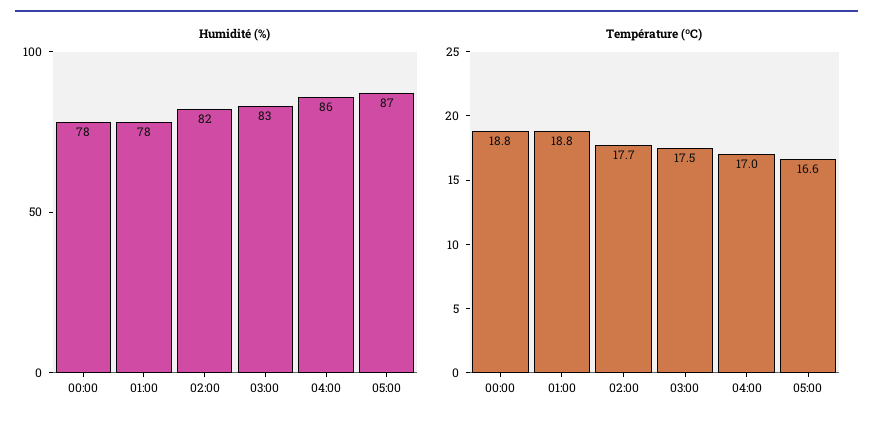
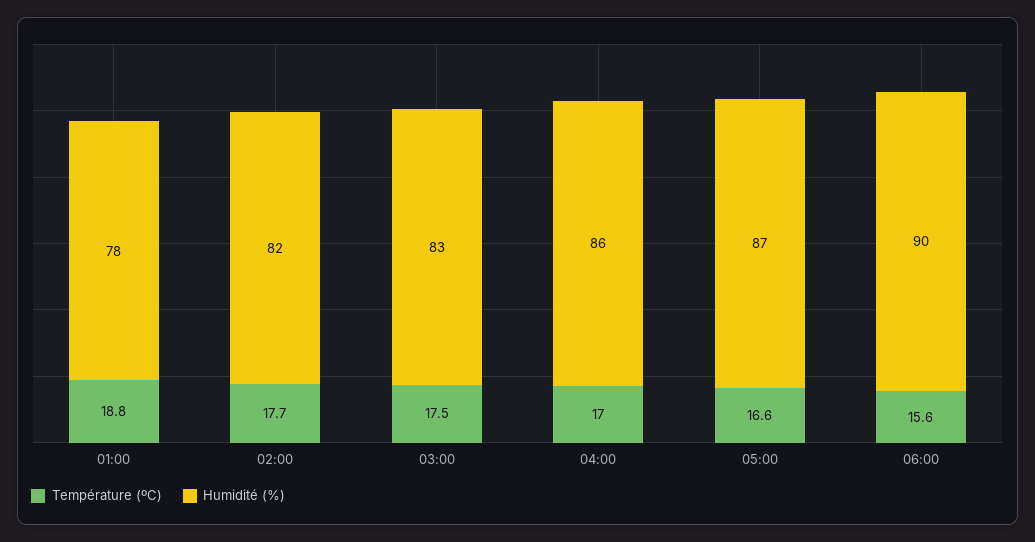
Humidité (%), 00:00: 78 -> none
Température (ºC), 00:00: 18.8 -> none
Température (ºC), 06:00: none -> 15.6
Humidité (%), 06:00: none -> 90

